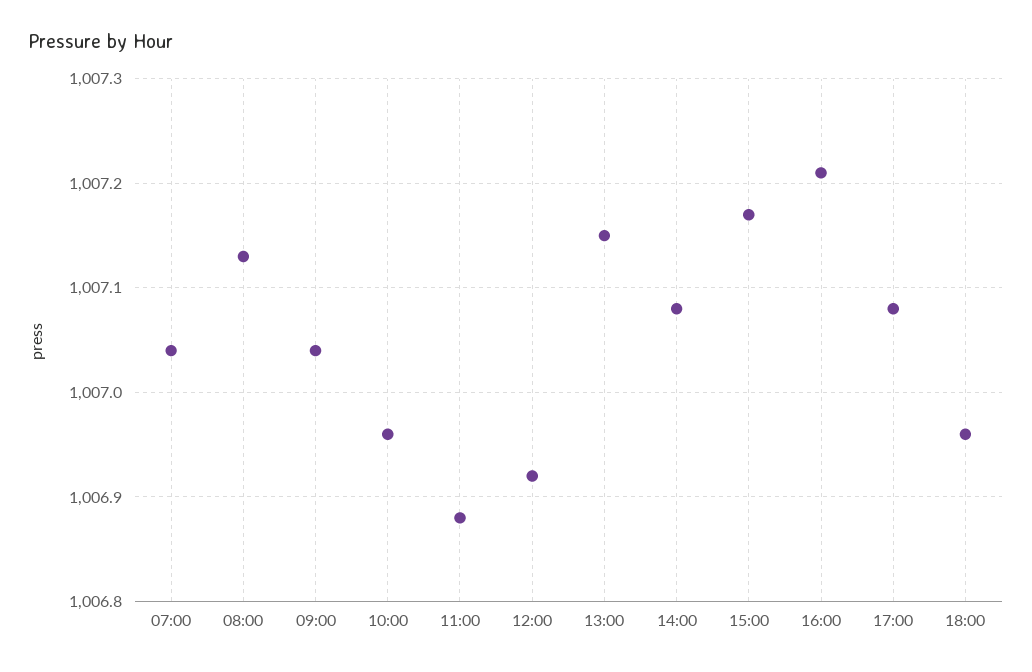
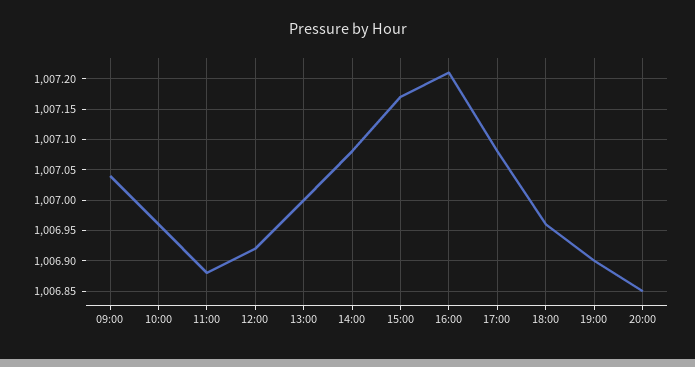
07:00: 1007.04 -> none
08:00: 1007.13 -> none
13:00: 1007.15 -> 1007
19:00: none -> 1006.9
20:00: none -> 1006.85

